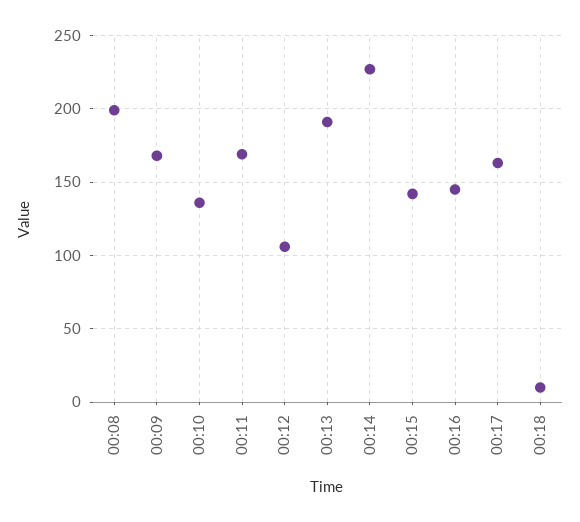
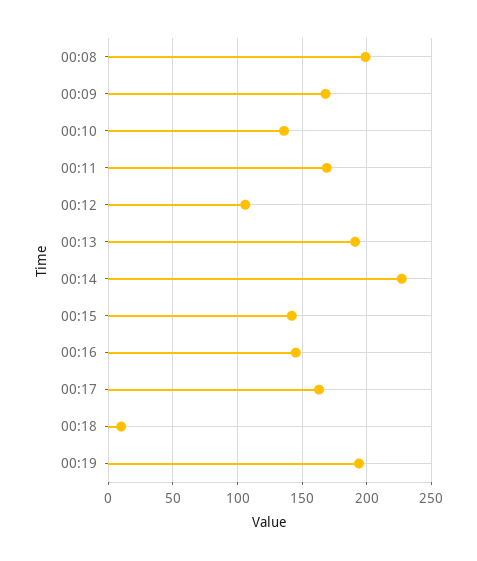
00:19: none -> 195

